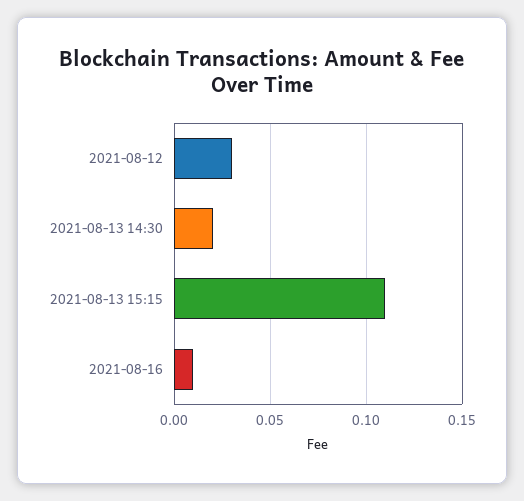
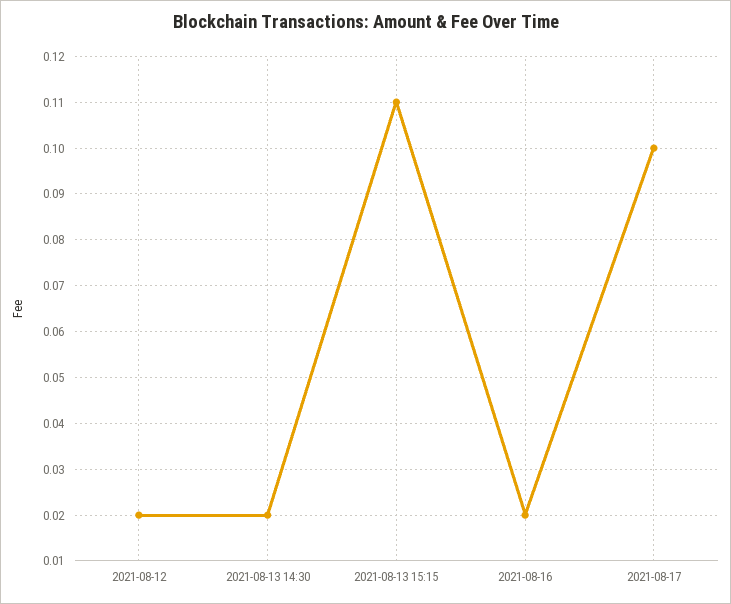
2021-08-12: 0.03 -> 0.02
2021-08-16: 0.01 -> 0.02
2021-08-17: none -> 0.1

